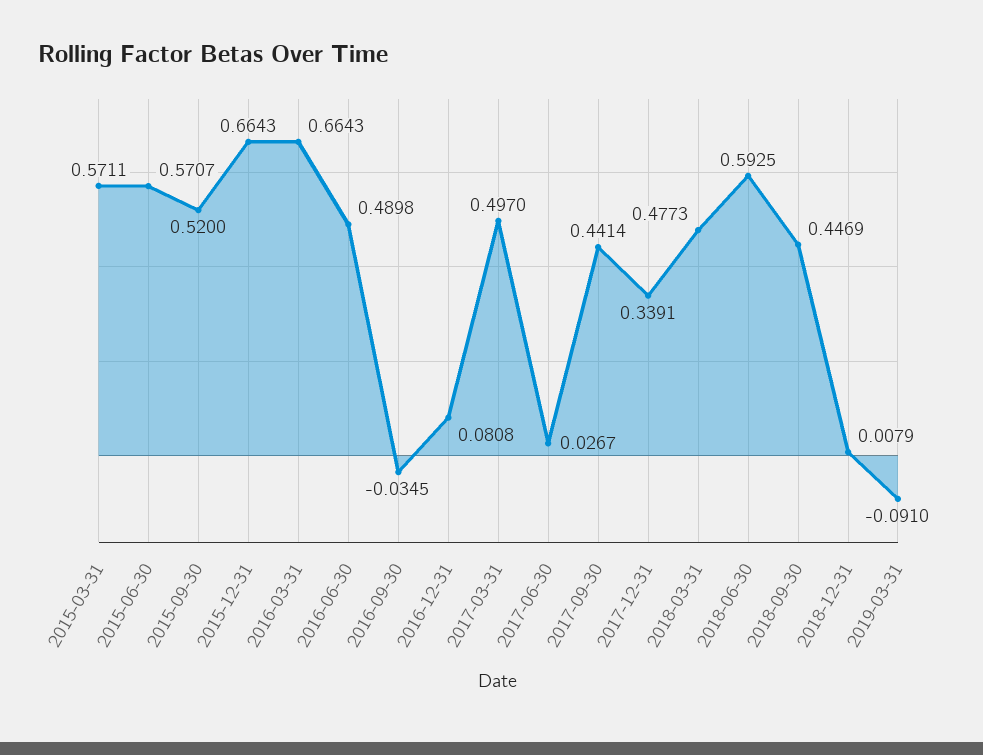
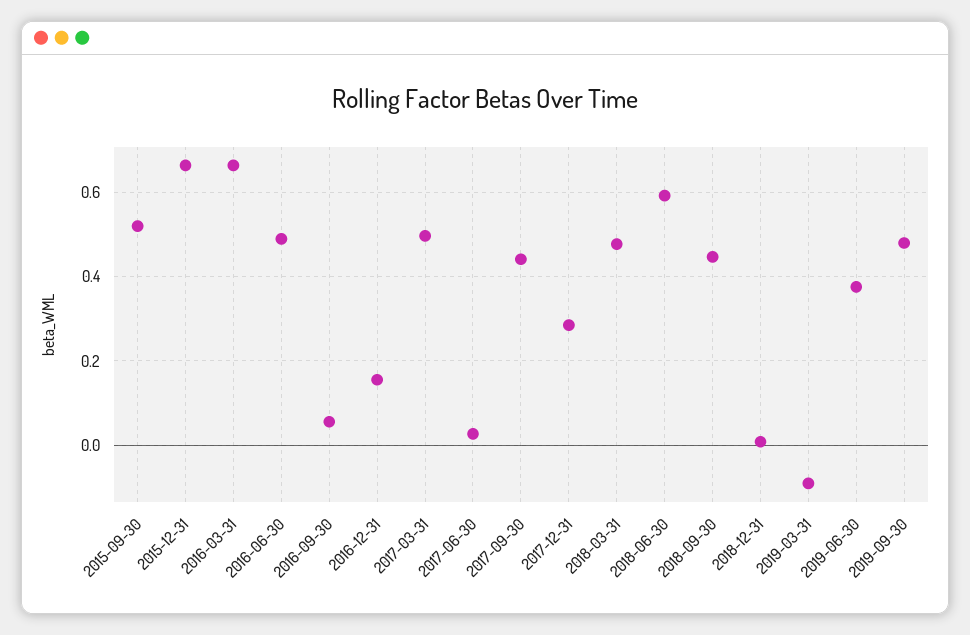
2015-03-31: 0.5711 -> none
2015-06-30: 0.5707 -> none
2016-09-30: -0.0345 -> 0.06
2016-12-31: 0.0808 -> 0.16
2017-12-31: 0.3391 -> 0.28
2019-06-30: none -> 0.38
2019-09-30: none -> 0.48

